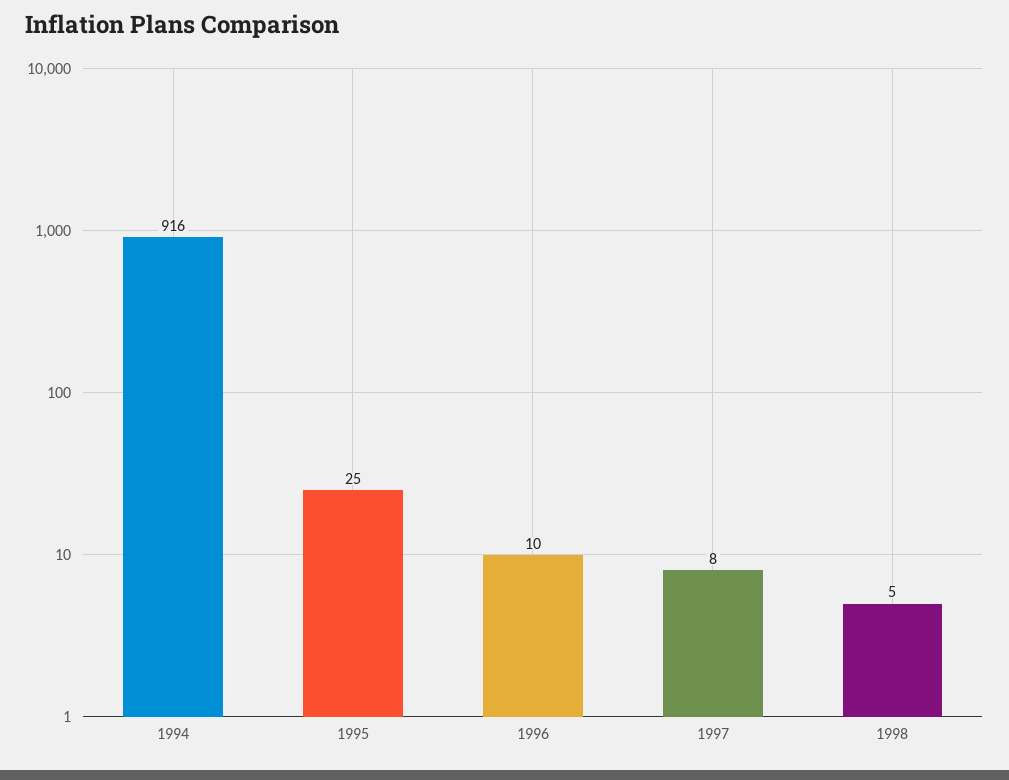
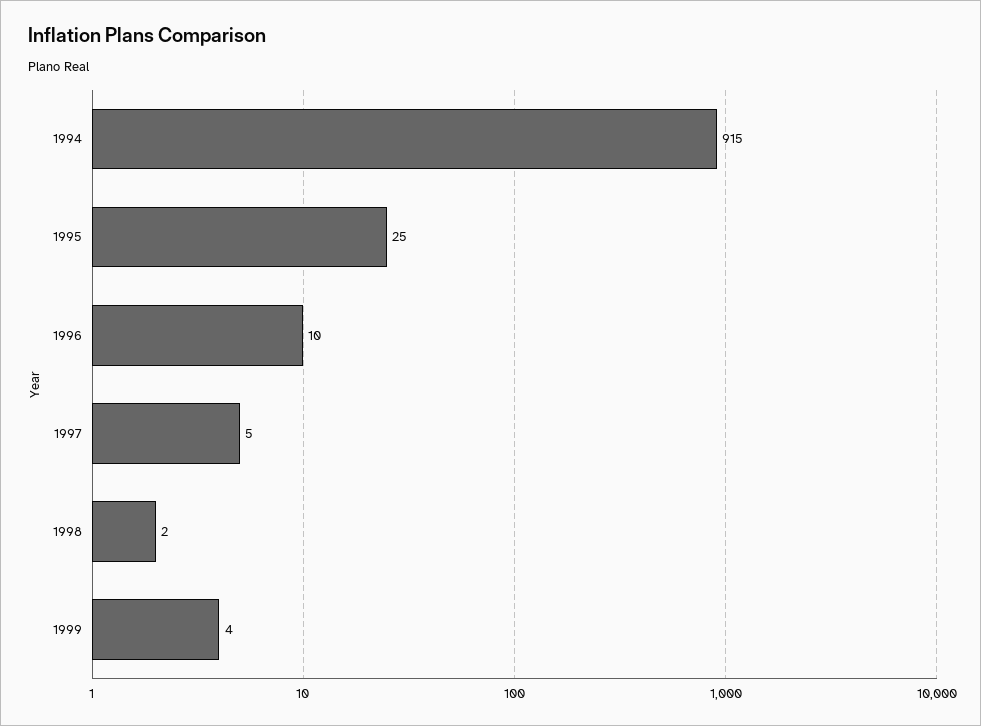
1994: 916 -> 915
1997: 8 -> 5
1998: 5 -> 2
1999: none -> 4

